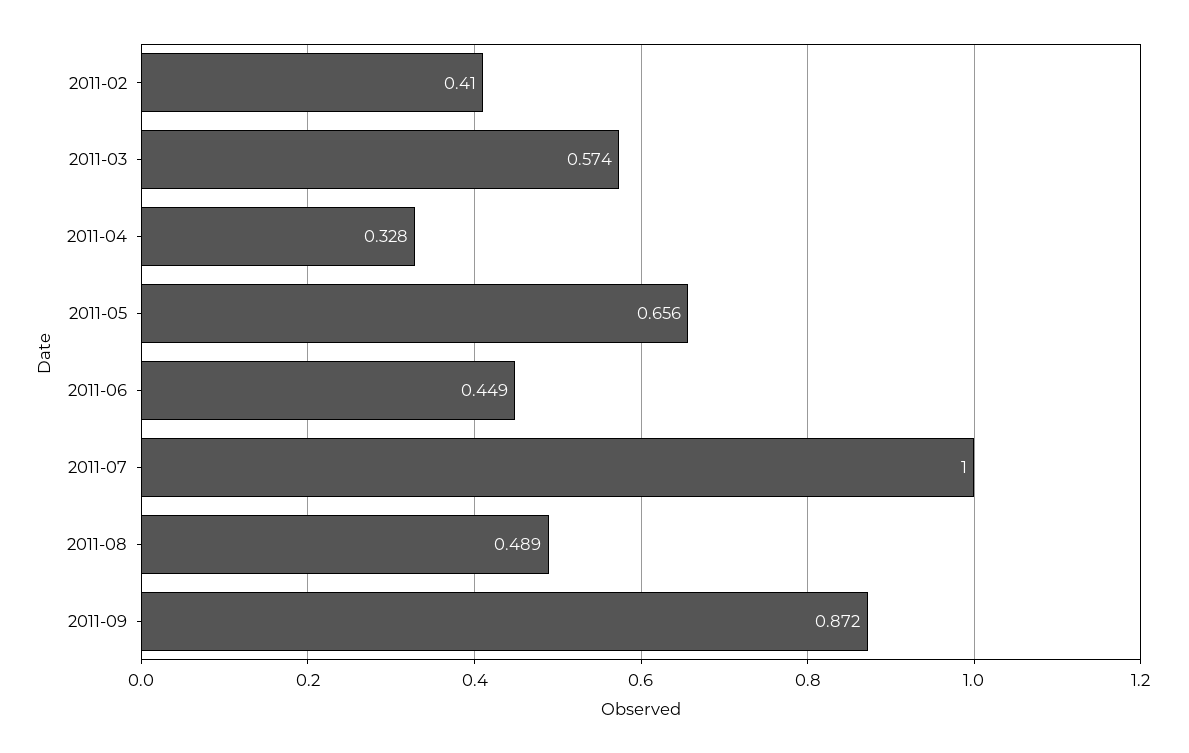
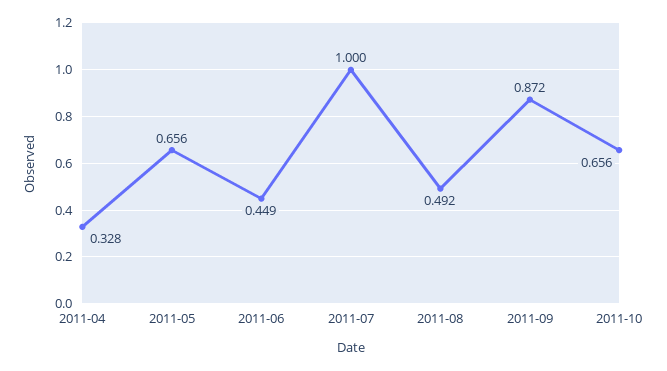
2011-02: 0.41 -> none
2011-03: 0.574 -> none
2011-08: 0.489 -> 0.492
2011-10: none -> 0.656

